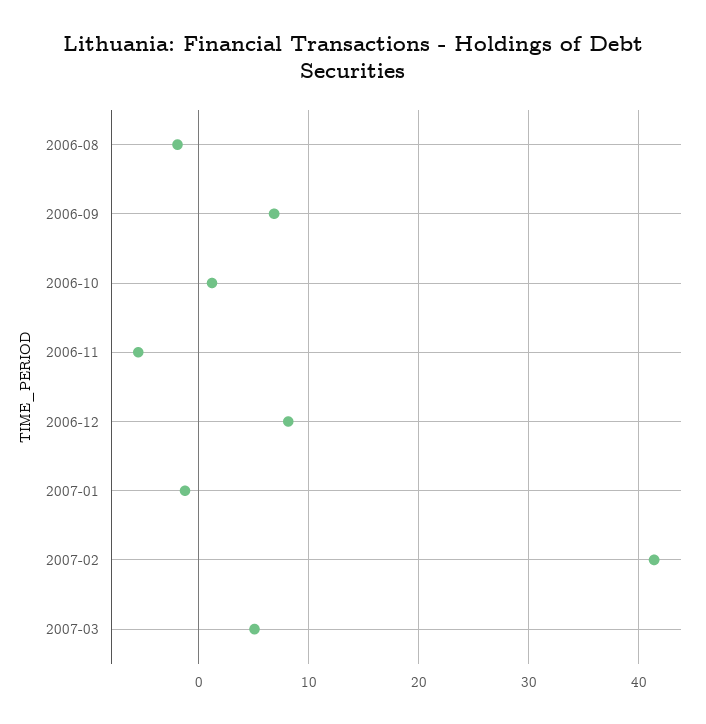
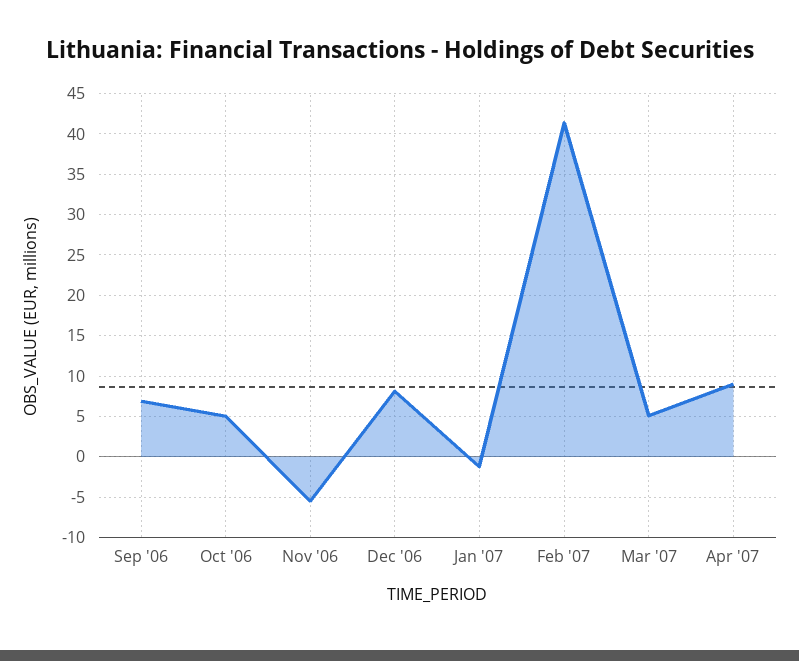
2006-08: -2 -> none
2006-10: 1 -> 5
Apr '07: none -> 9

